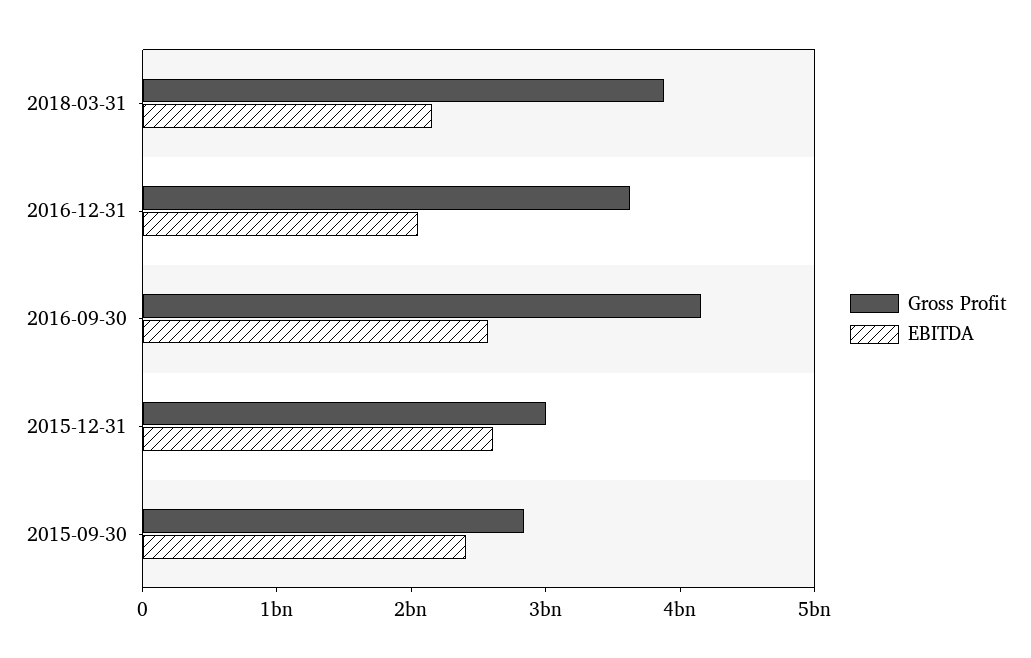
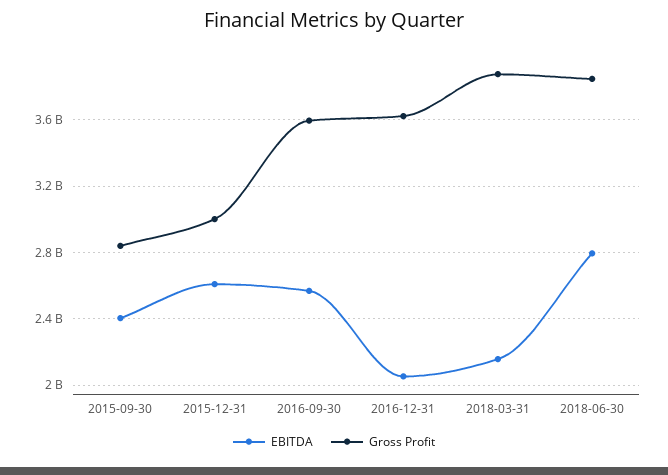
Gross Profit, 2016-09-30: 4200000000 -> 3600000000
EBITDA, 2018-06-30: none -> 2800000000
Gross Profit, 2018-06-30: none -> 3850000000

